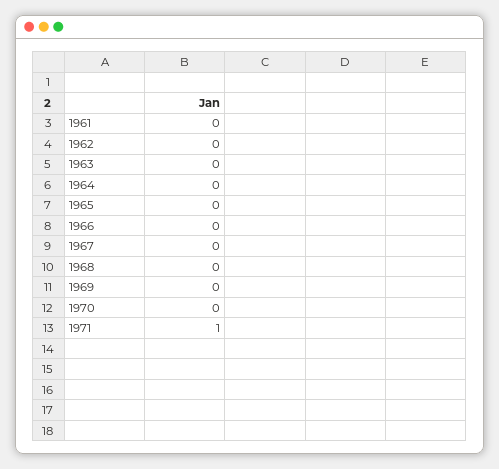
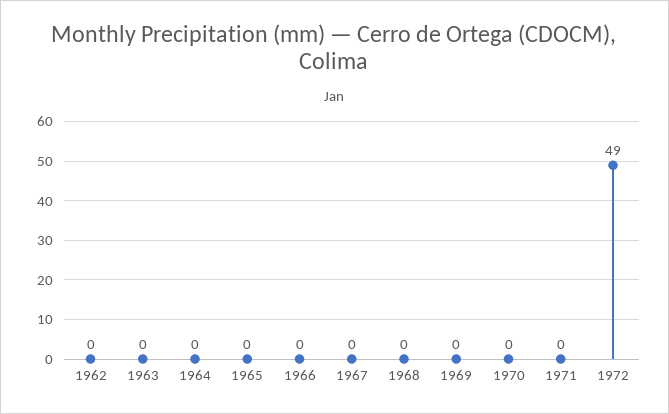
1961: 0 -> none
1971: 1 -> 0
1972: none -> 49

